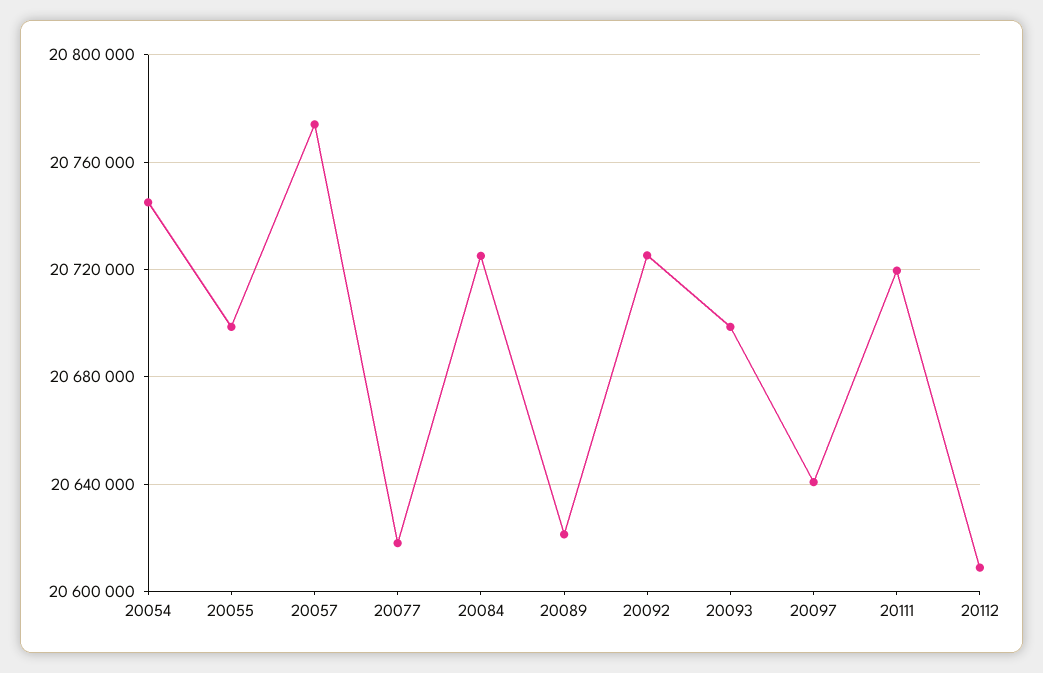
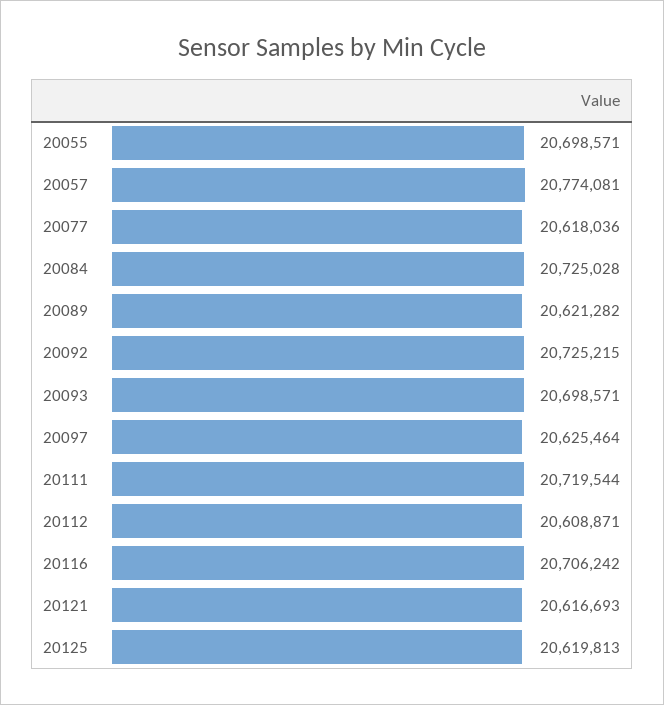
20054: 20745000 -> none
20097: 20640000 -> 20625464
20116: none -> 20706242
20121: none -> 20616693
20125: none -> 20619813

